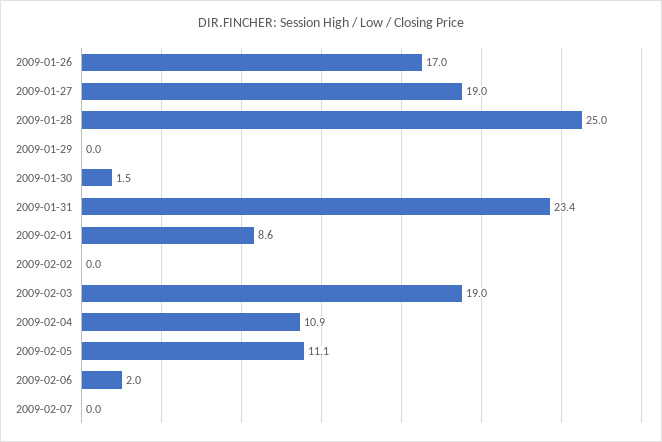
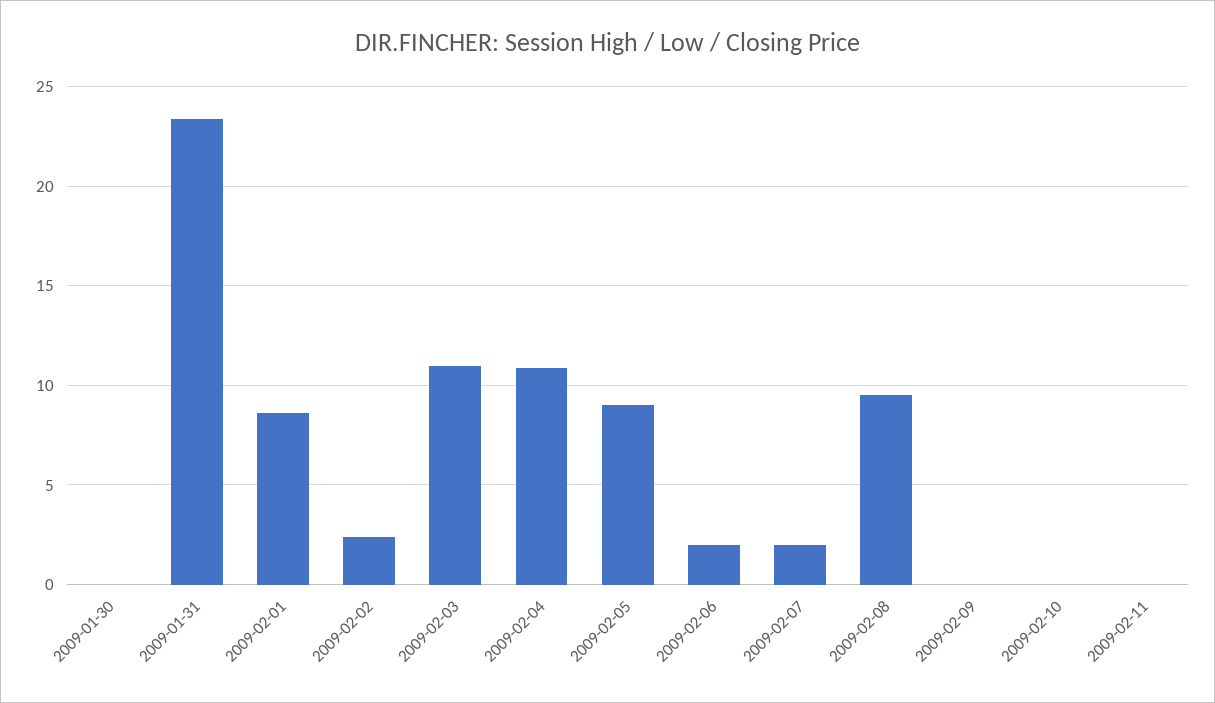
2009-01-26: 17 -> none
2009-01-27: 19 -> none
2009-01-28: 25 -> none
2009-01-29: 0 -> none
2009-01-30: 1.5 -> 0
2009-02-02: 0 -> 2.5
2009-02-03: 19 -> 11
2009-02-05: 11.1 -> 9
2009-02-07: 0 -> 2
2009-02-08: none -> 9.5
2009-02-09: none -> 0
2009-02-10: none -> 0
2009-02-11: none -> 0

